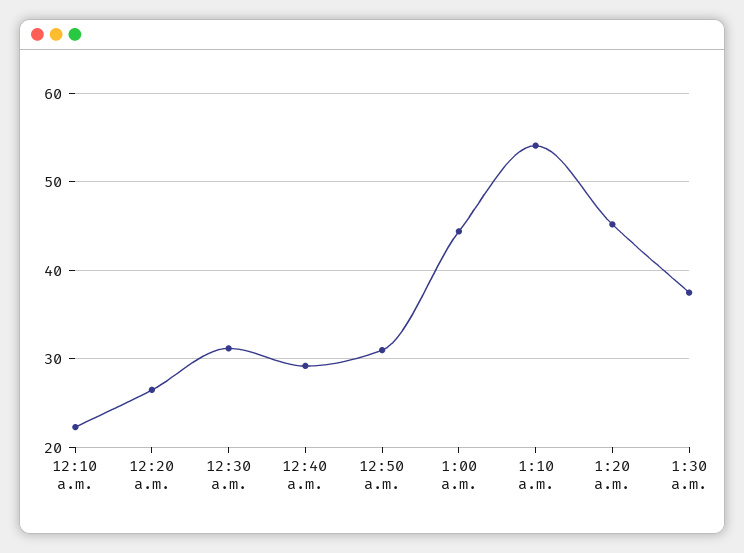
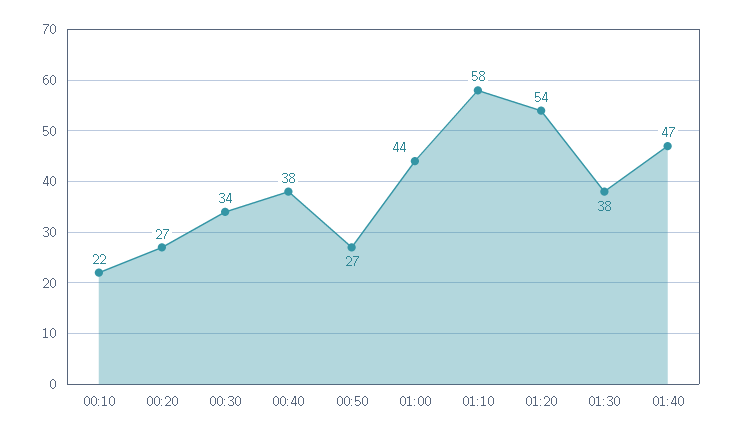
12:30 a.m.: 31 -> 34
12:40 a.m.: 29 -> 38
12:50 a.m.: 31 -> 27
1:10 a.m.: 54 -> 58
1:20 a.m.: 45 -> 54
01:40: none -> 47

